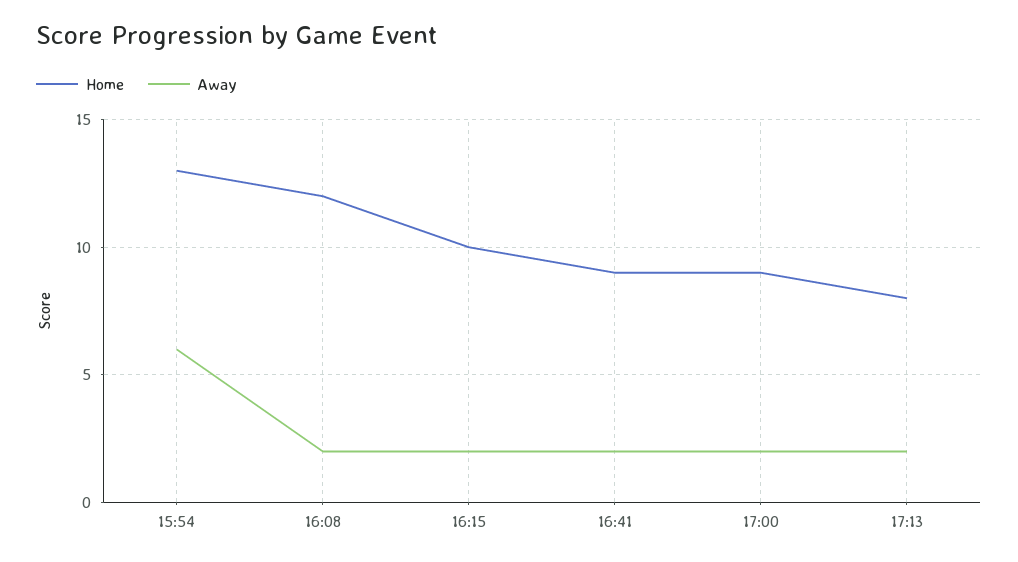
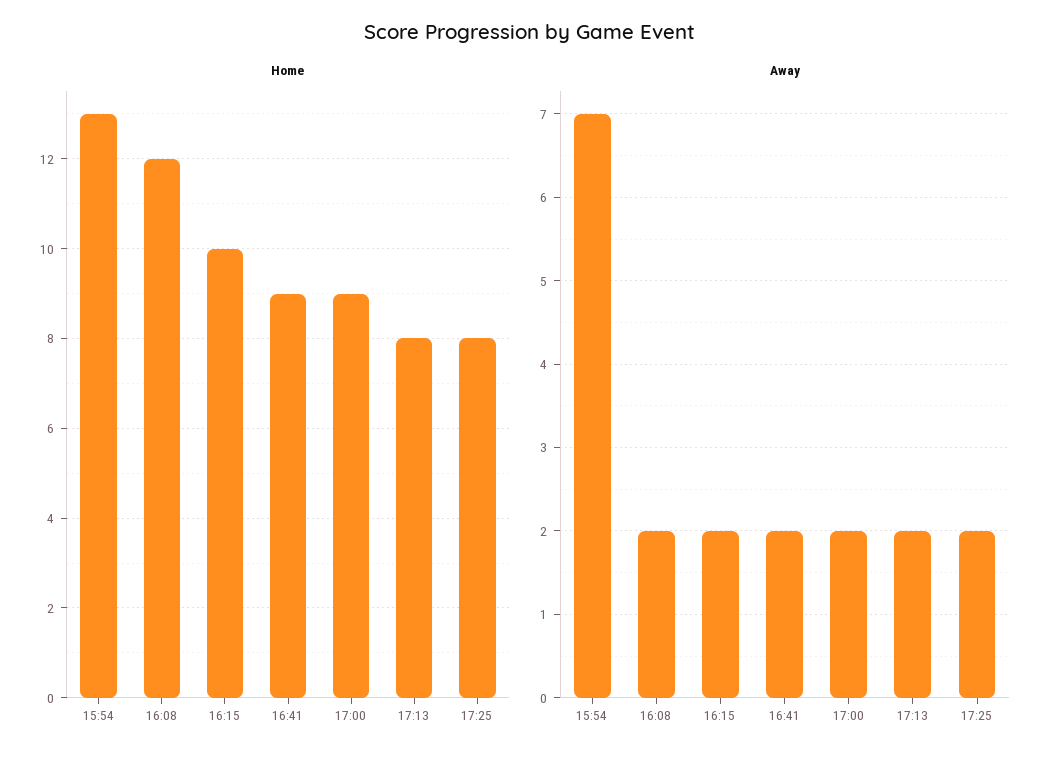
Away, 15:54: 6 -> 7
Home, 17:25: none -> 8
Away, 17:25: none -> 2

